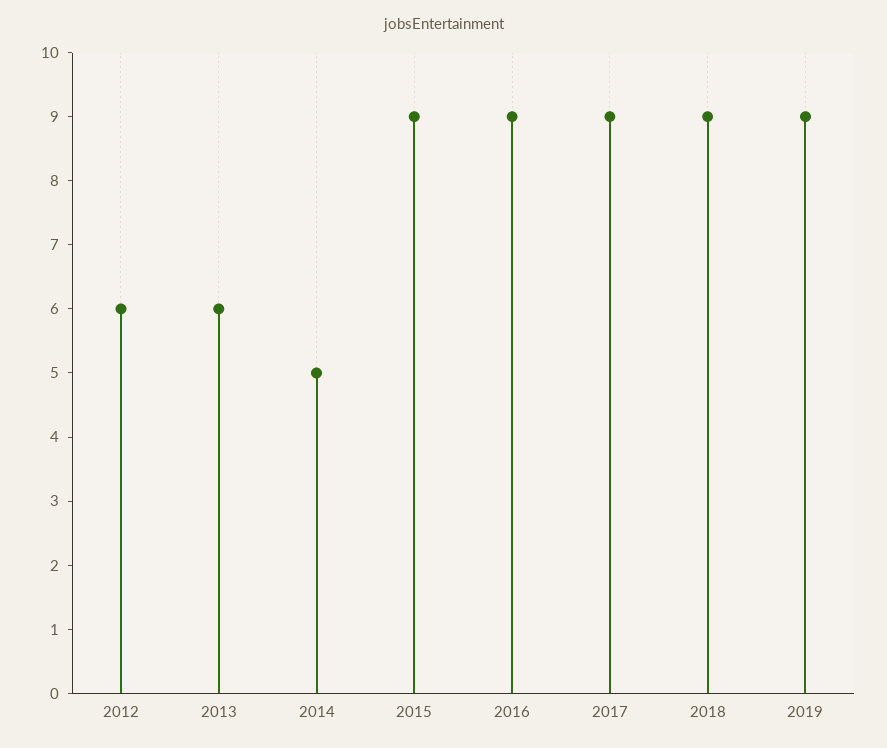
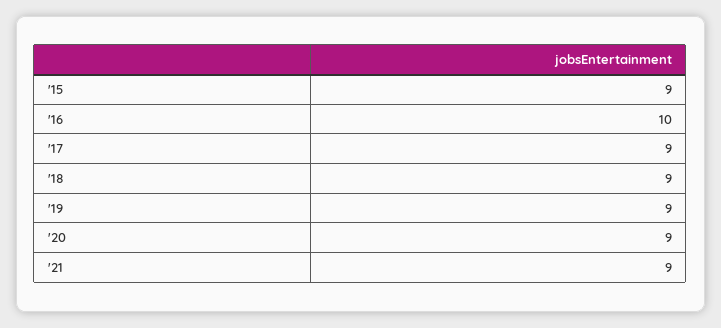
2012: 6 -> none
2013: 6 -> none
2014: 5 -> none
2016: 9 -> 10
'20: none -> 9
'21: none -> 9

